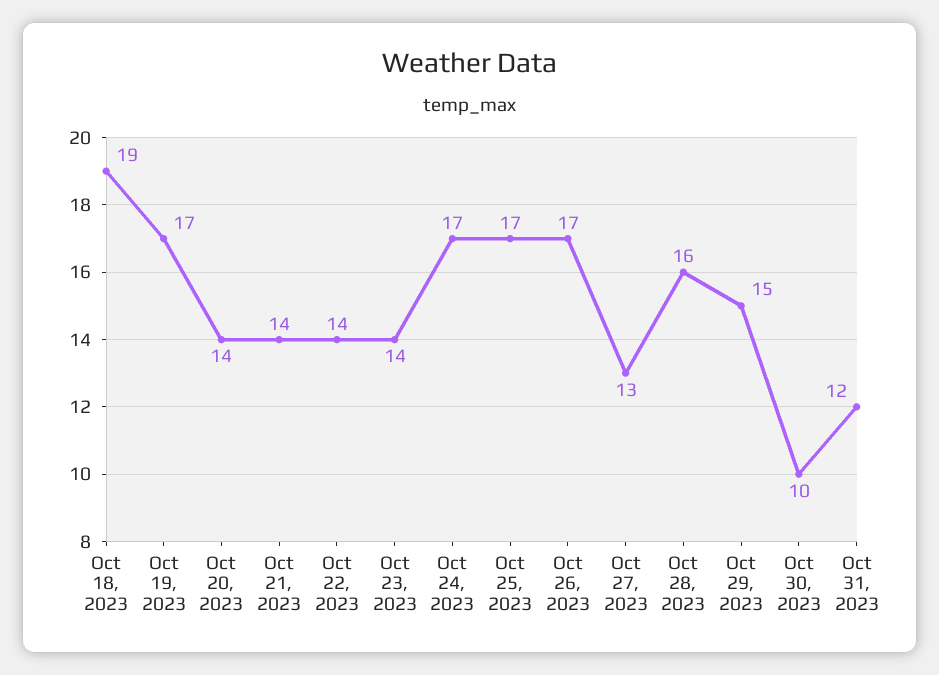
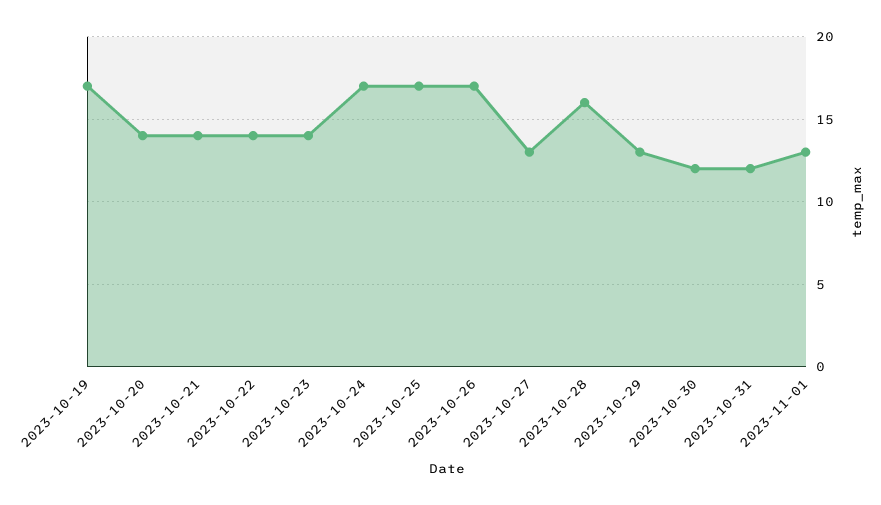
Oct 18, 2023: 19 -> none
Oct 29, 2023: 15 -> 13
Oct 30, 2023: 10 -> 12
2023-11-01: none -> 13

